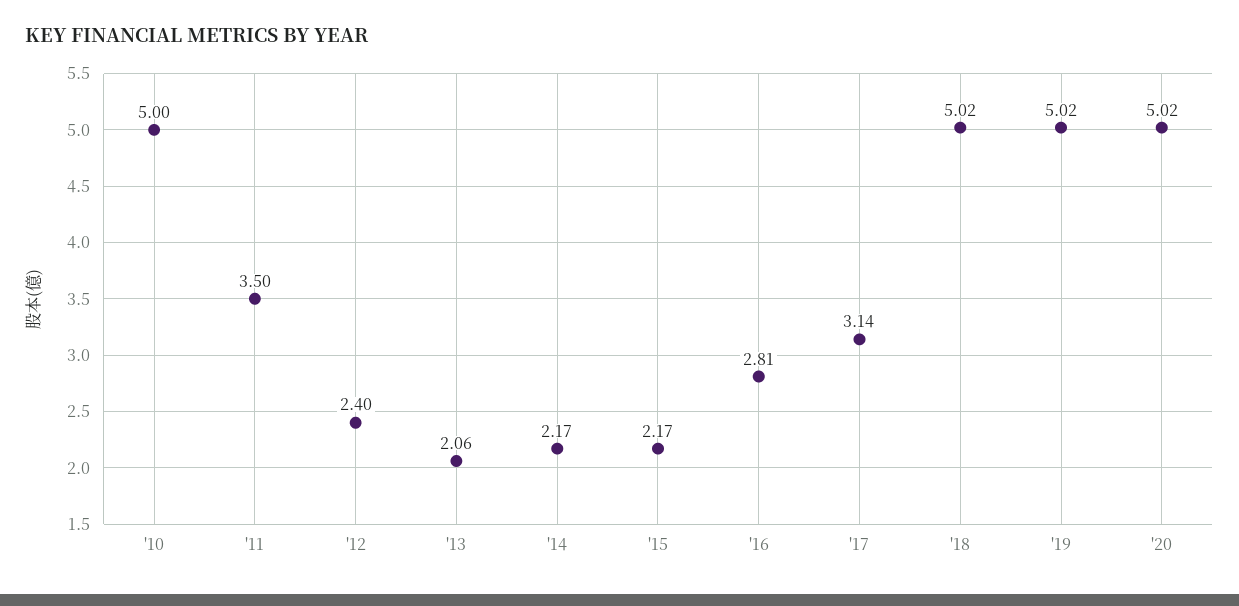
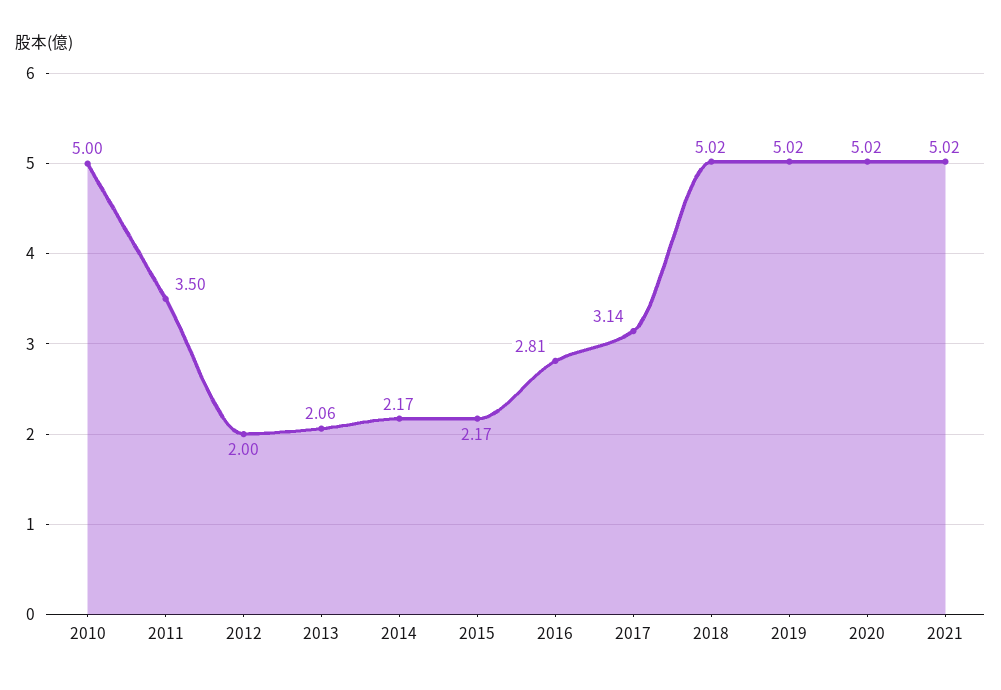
'12: 2.4 -> 2
2021: none -> 5.02

